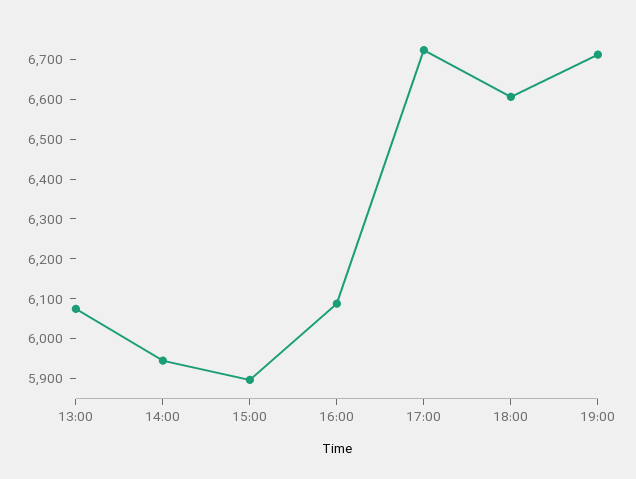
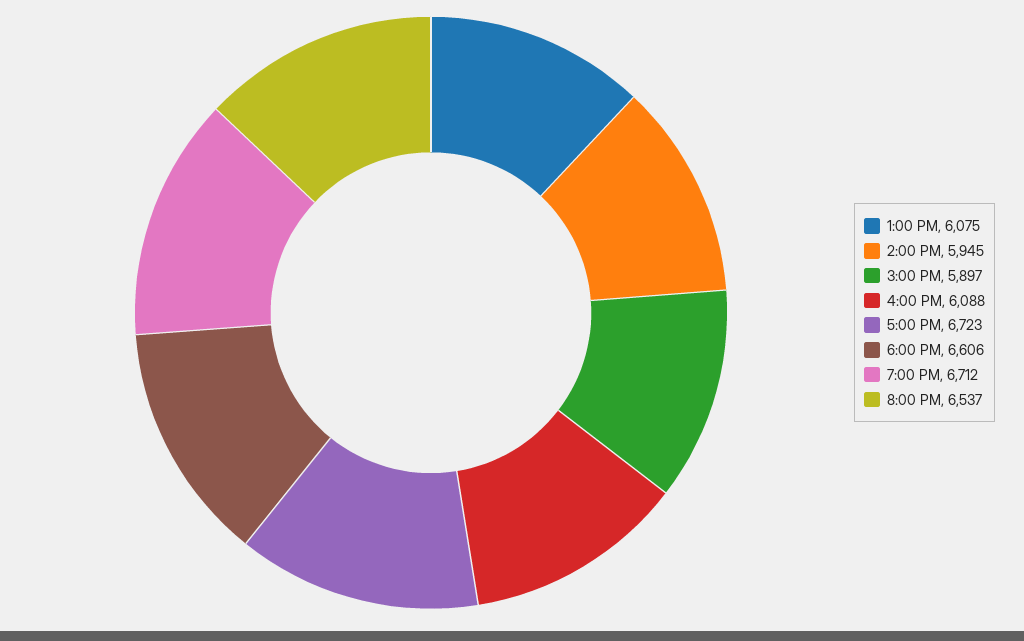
8:00 PM: none -> 6537

